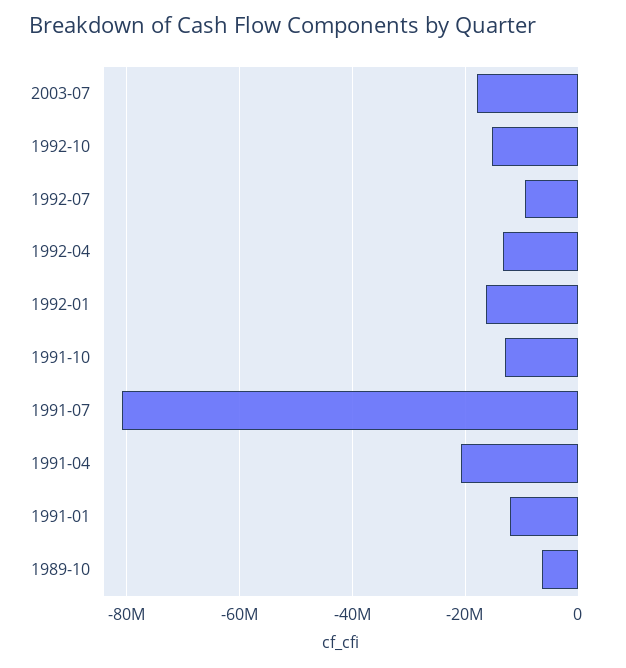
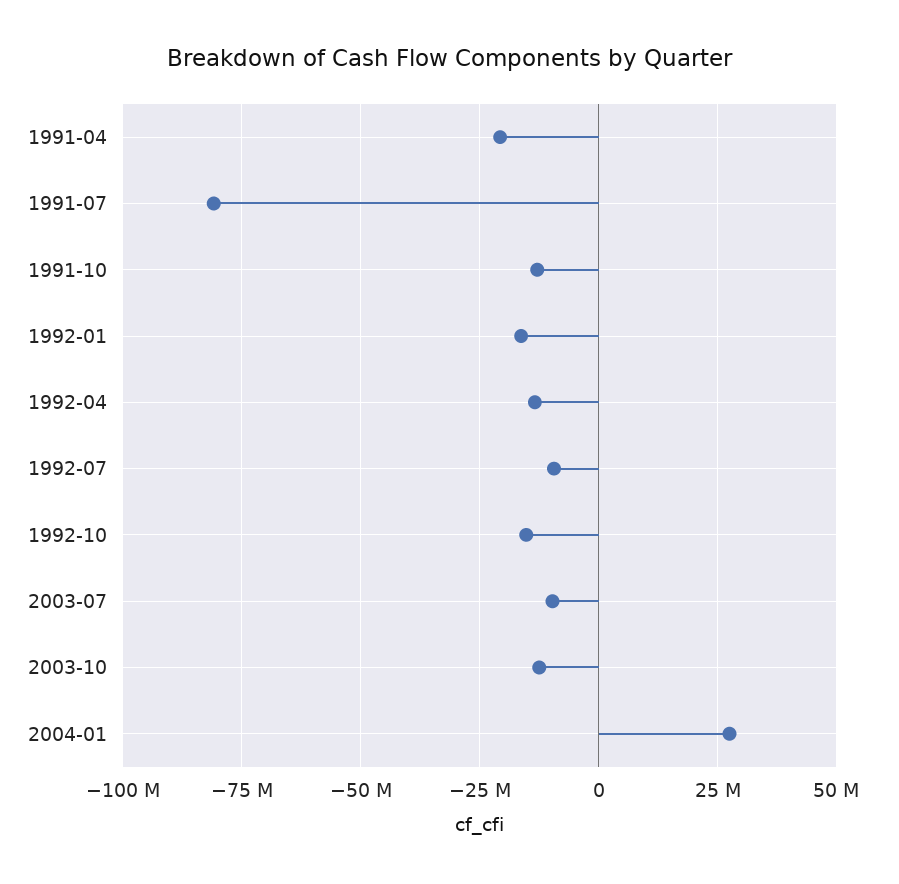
2003-07: -18000000 -> -10000000
1991-01: -12000000 -> none
1989-10: -6000000 -> none
2003-10: none -> -12500000
2004-01: none -> 27500000

